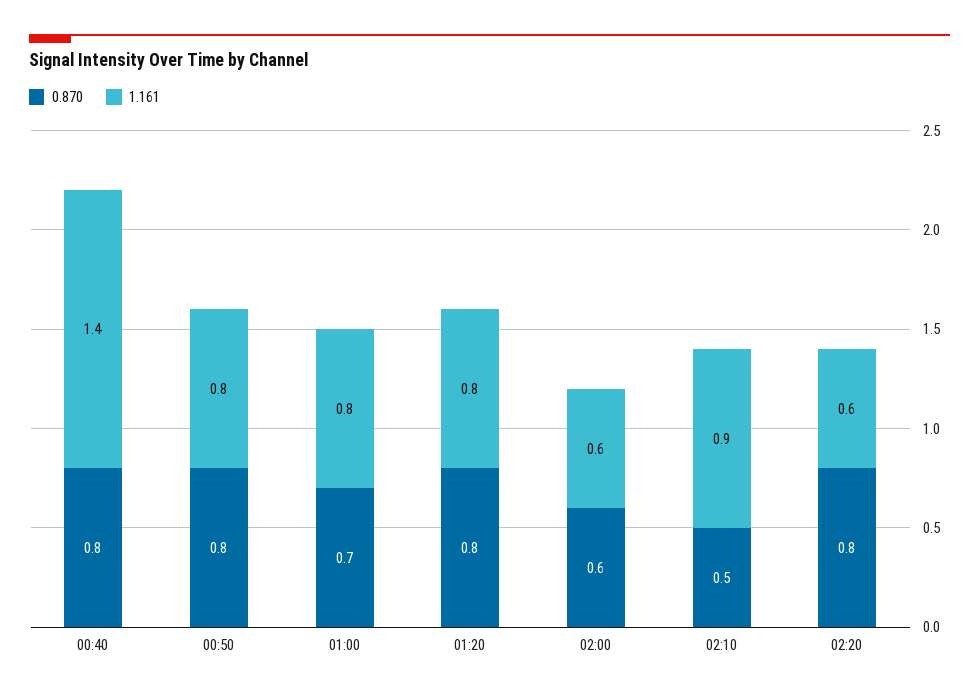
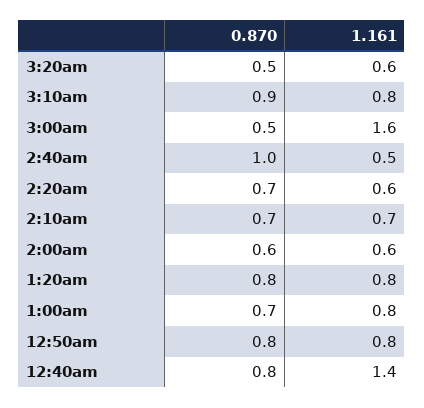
0.870, 02:10: 0.5 -> 0.7
1.161, 02:10: 0.9 -> 0.7
0.870, 02:20: 0.8 -> 0.7
0.870, 3:20am: none -> 0.5
1.161, 3:20am: none -> 0.6
0.870, 3:10am: none -> 0.9
1.161, 3:10am: none -> 0.8
0.870, 3:00am: none -> 0.5
1.161, 3:00am: none -> 1.6
0.870, 2:40am: none -> 1
1.161, 2:40am: none -> 0.5

